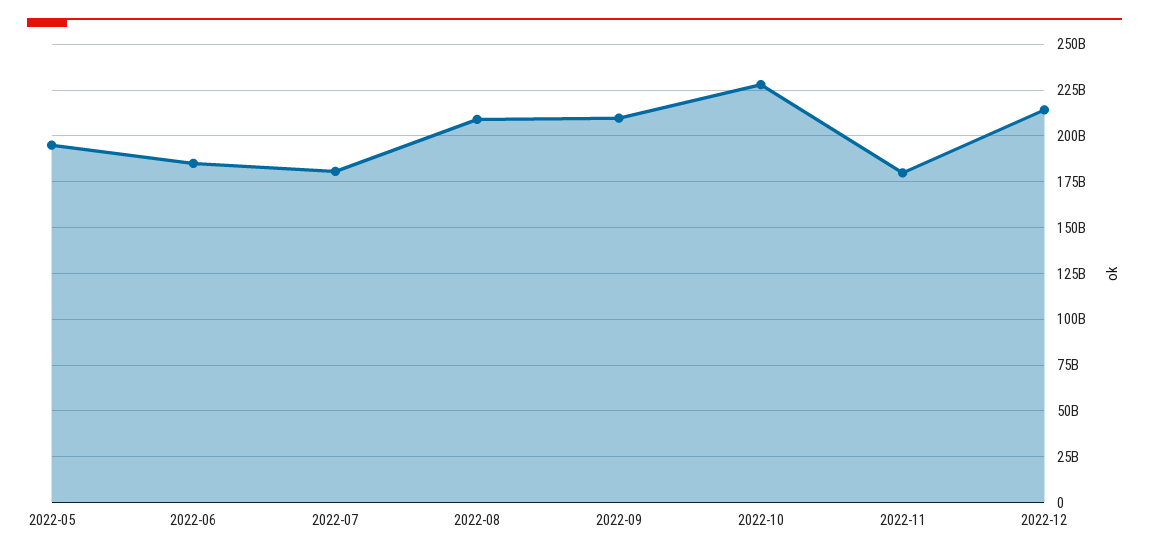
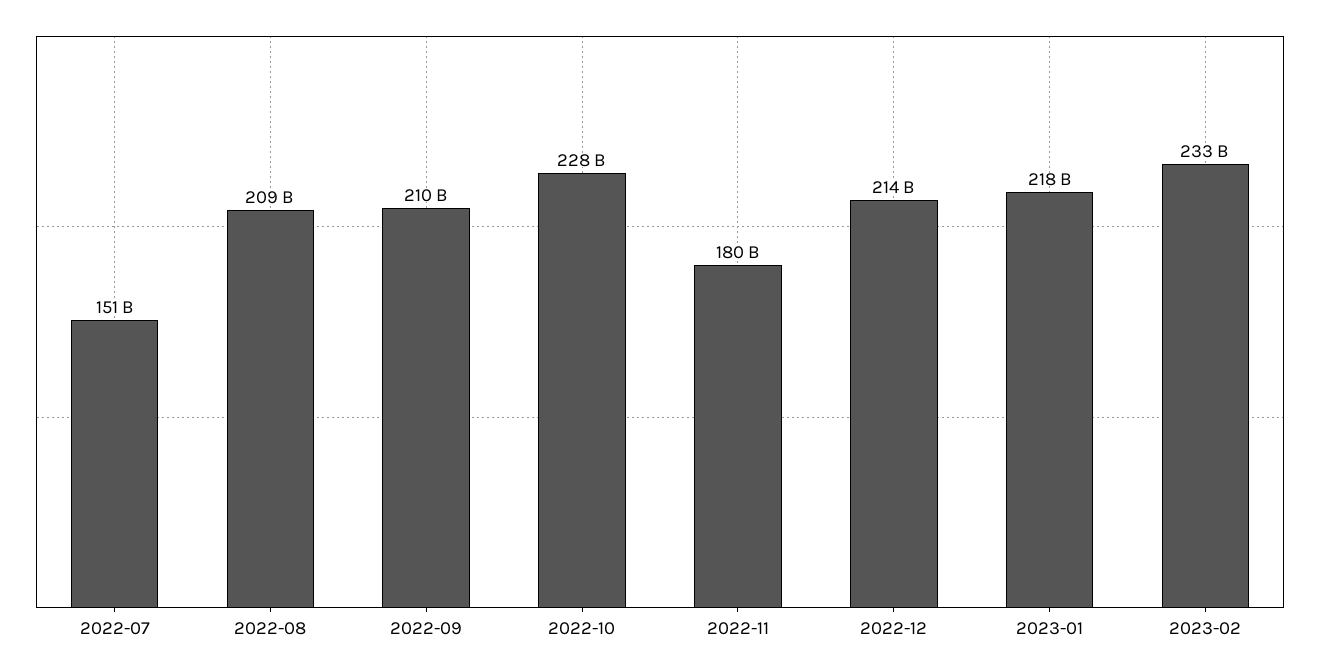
2022-05: 195000000000 -> none
2022-06: 185000000000 -> none
2022-07: 180000000000 -> 151000000000
2023-01: none -> 218000000000
2023-02: none -> 233000000000

